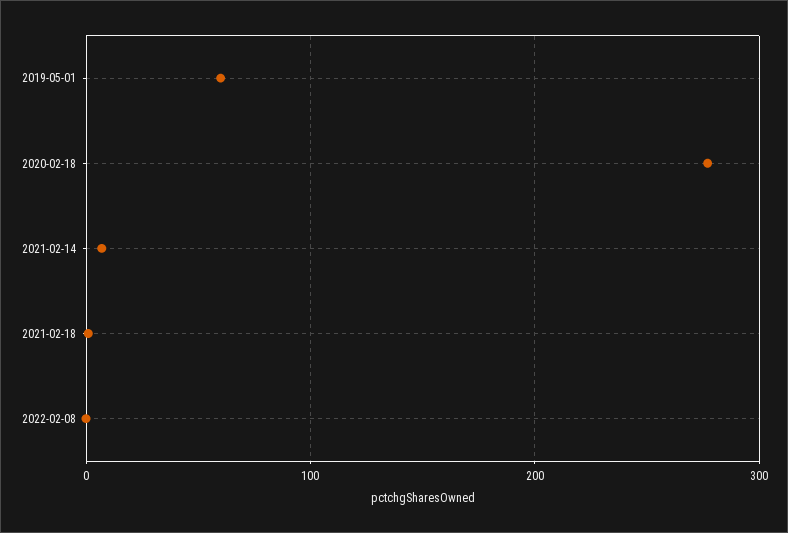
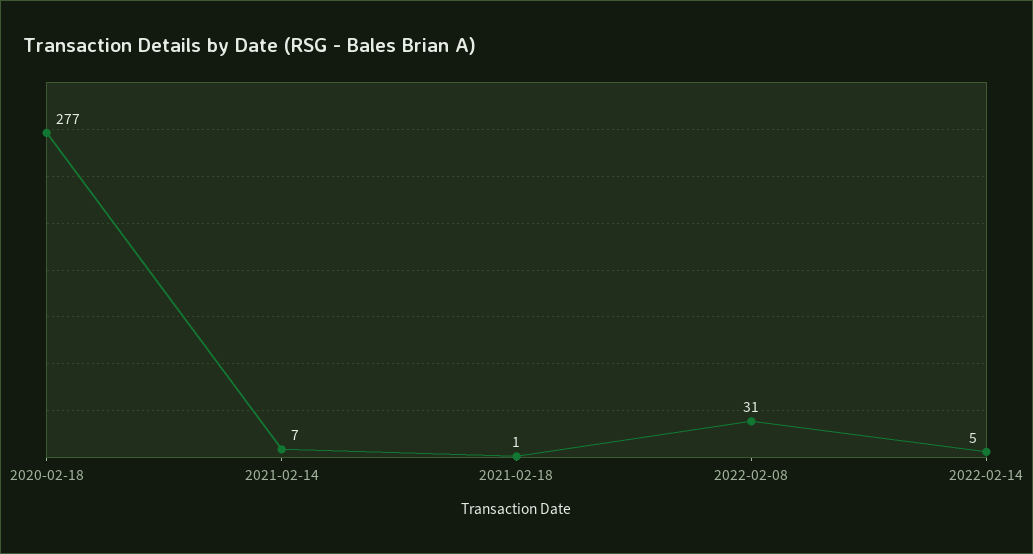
2019-05-01: 60 -> none
2022-02-08: 0 -> 31
2022-02-14: none -> 5

